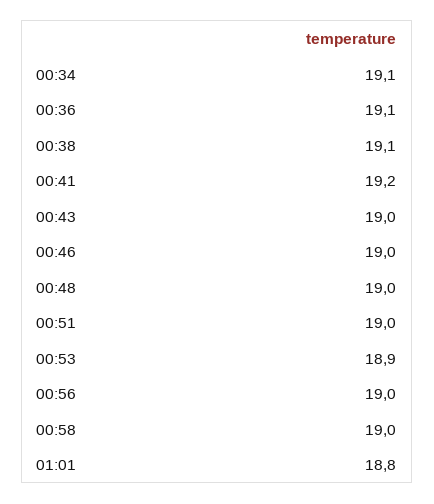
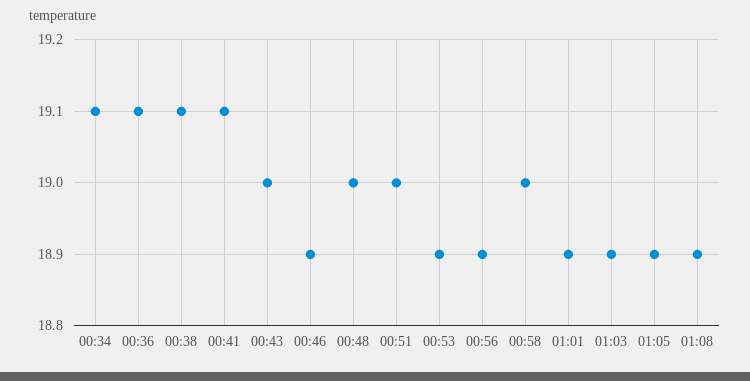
00:41: 19.2 -> 19.1
00:46: 19 -> 18.9
00:56: 19 -> 18.9
01:01: 18.8 -> 18.9
01:03: none -> 18.9
01:05: none -> 18.9
01:08: none -> 18.9

